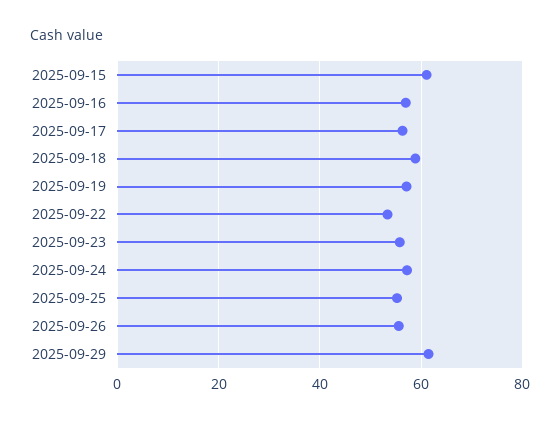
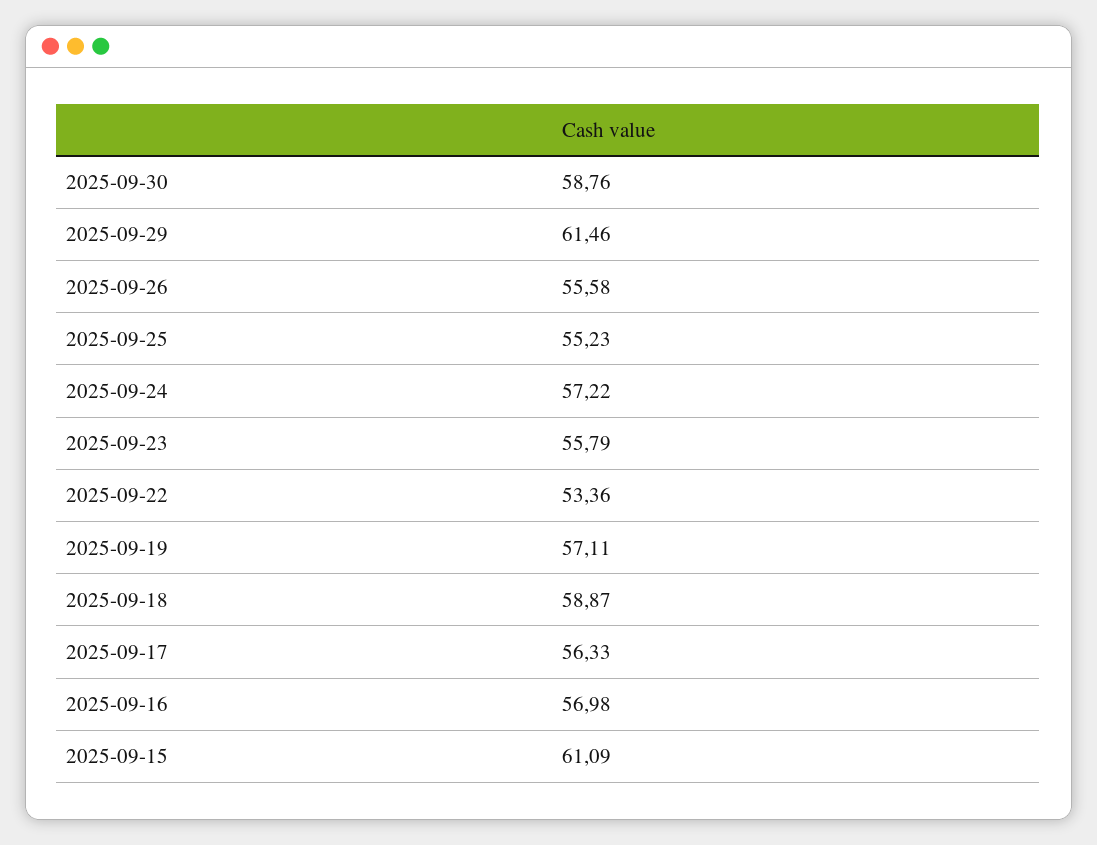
2025-09-30: none -> 58.76

